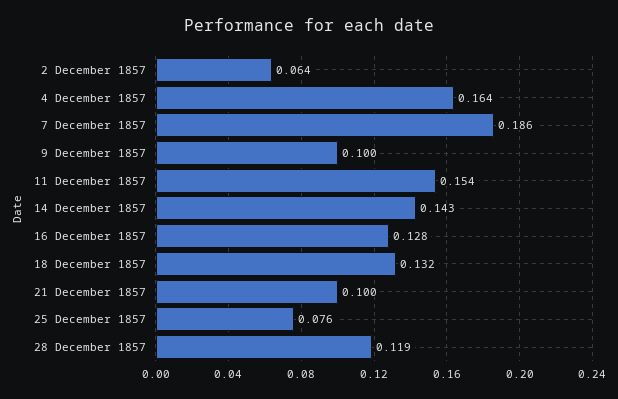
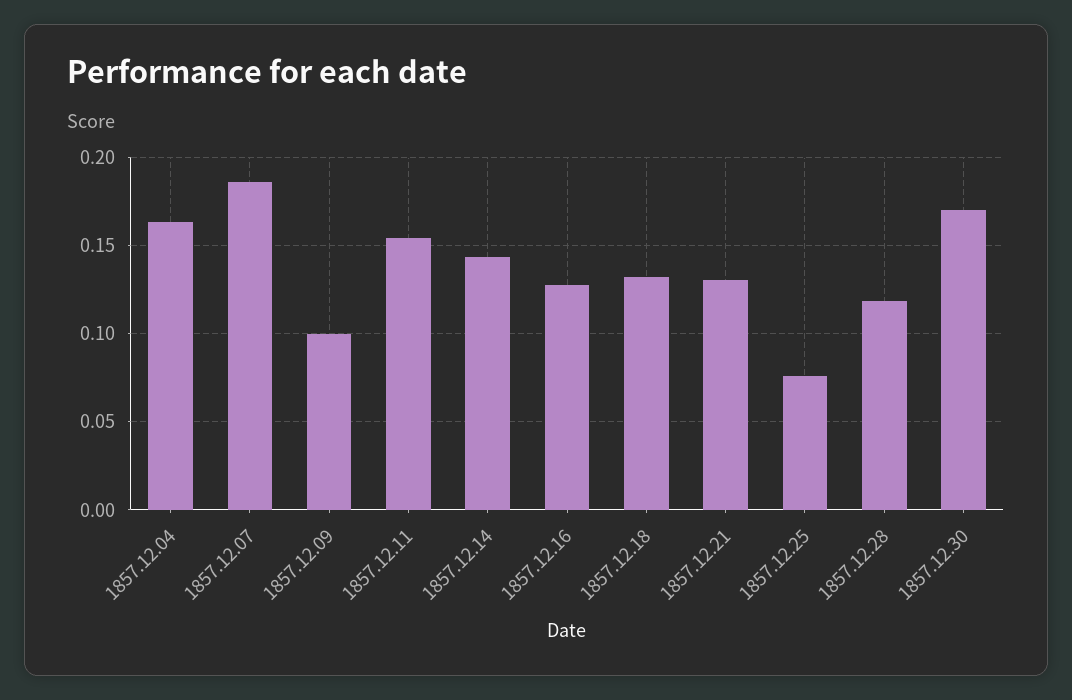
2 December 1857: 0.064 -> none
21 December 1857: 0.1 -> 0.13
1857.12.30: none -> 0.17

